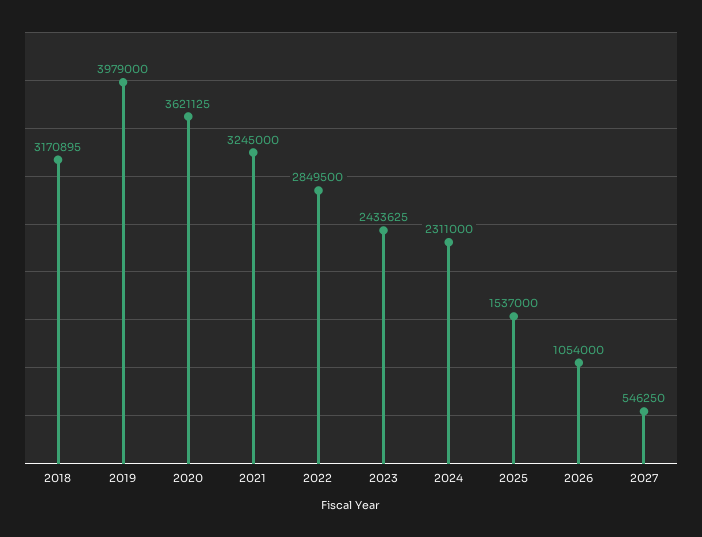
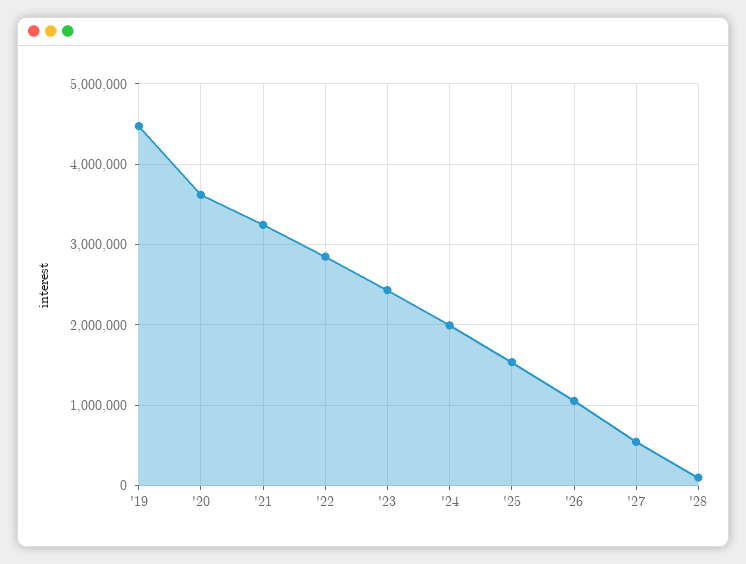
2018: 3170895 -> none
2019: 3979000 -> 4500000
2024: 2311000 -> 2000000
'28: none -> 100000

